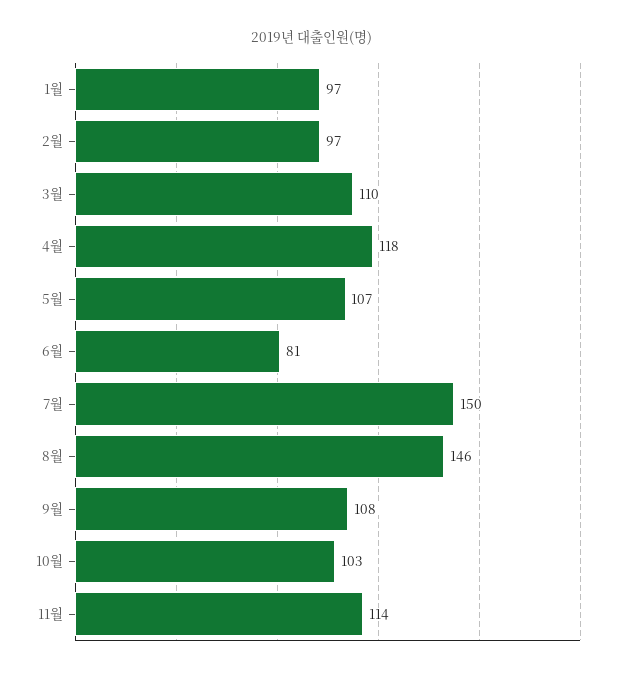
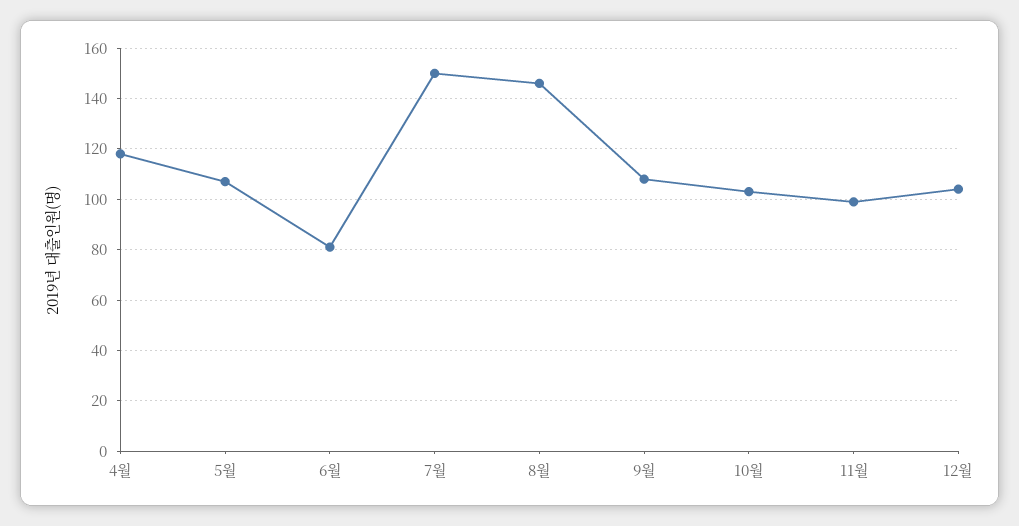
1월: 97 -> none
2월: 97 -> none
3월: 110 -> none
11월: 114 -> 100
12월: none -> 105

